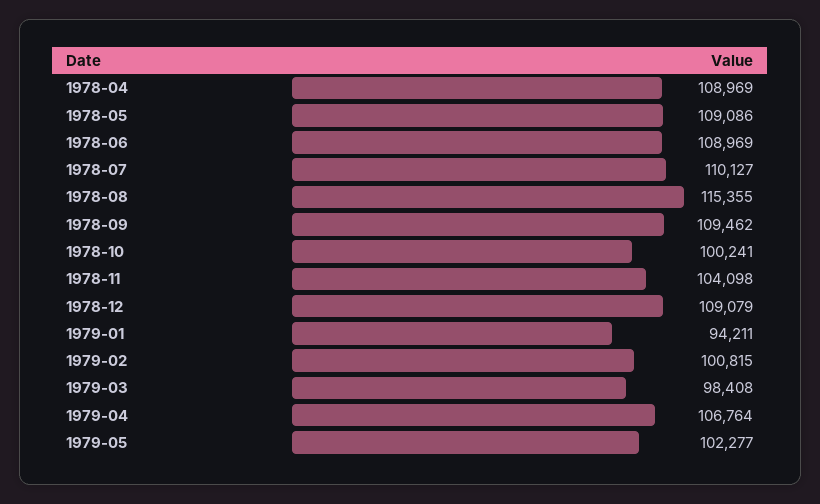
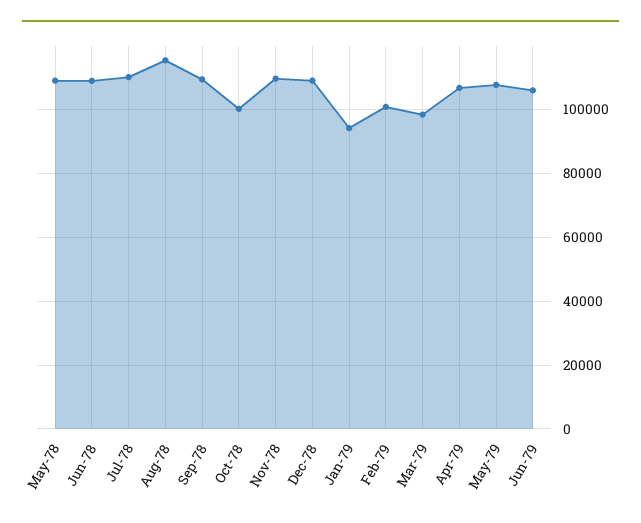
1978-04: 108969 -> none
1978-11: 104098 -> 110000
1979-05: 102277 -> 108000
Jun-79: none -> 106000

